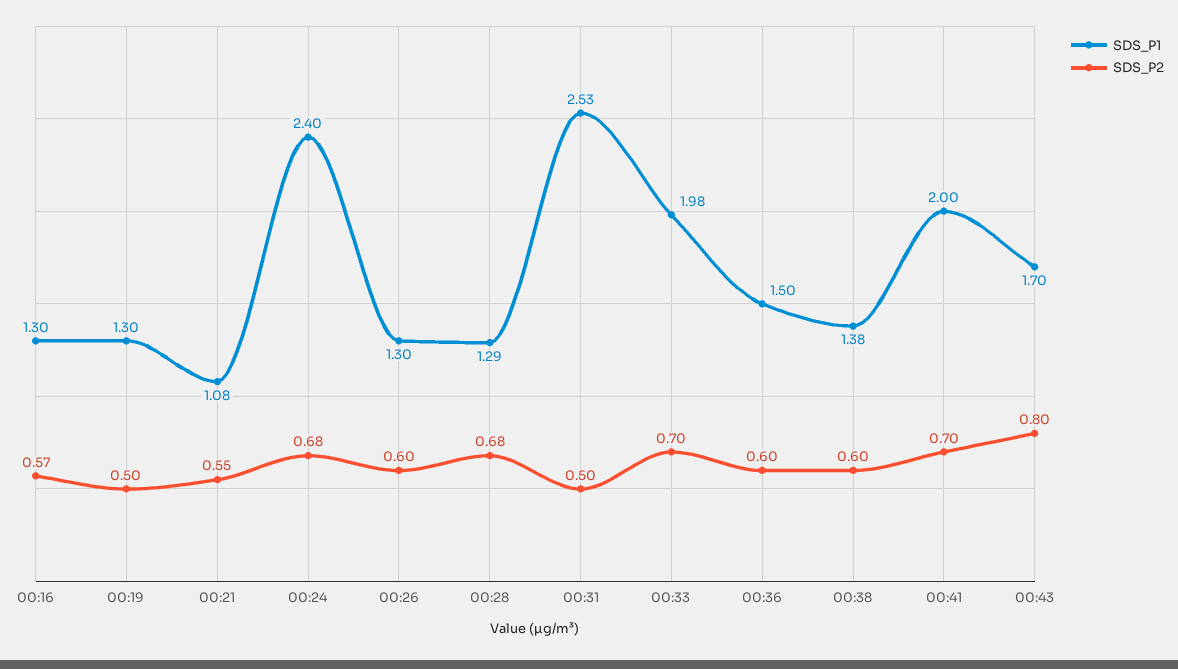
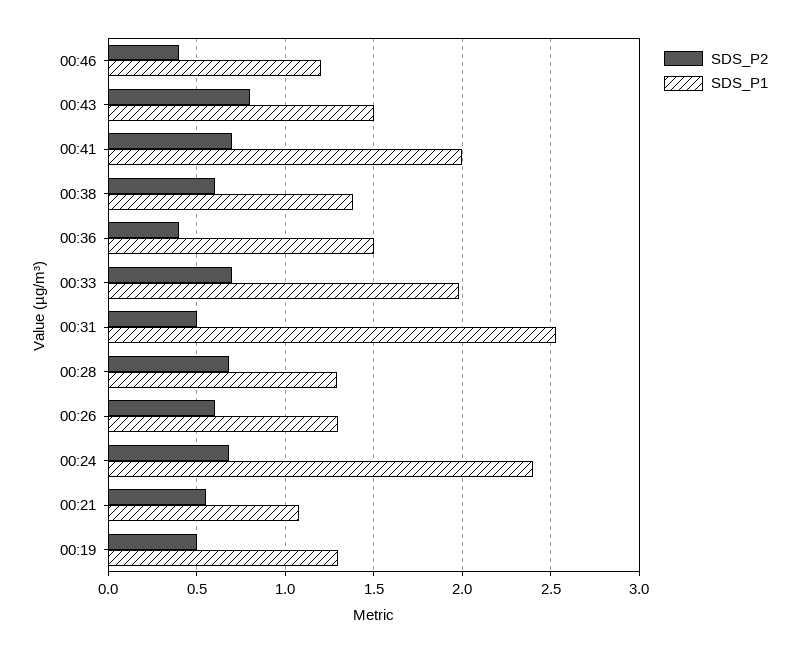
SDS_P1, 00:16: 1.3 -> none
SDS_P2, 00:16: 0.57 -> none
SDS_P2, 00:36: 0.6 -> 0.4
SDS_P1, 00:43: 1.7 -> 1.5
SDS_P2, 00:46: none -> 0.4
SDS_P1, 00:46: none -> 1.2

